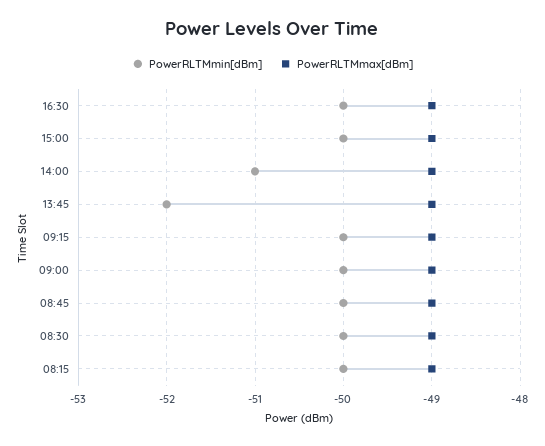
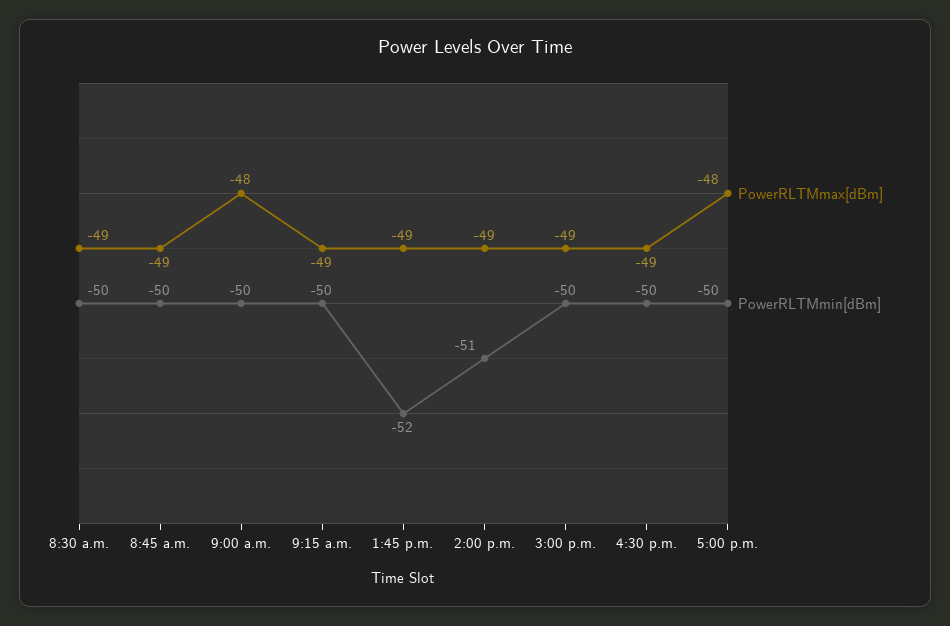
PowerRLTMmax[dBm], 09:00: -49 -> -48
PowerRLTMmin[dBm], 08:15: -50 -> none
PowerRLTMmax[dBm], 08:15: -49 -> none
PowerRLTMmax[dBm], 5:00 p.m.: none -> -48
PowerRLTMmin[dBm], 5:00 p.m.: none -> -50

